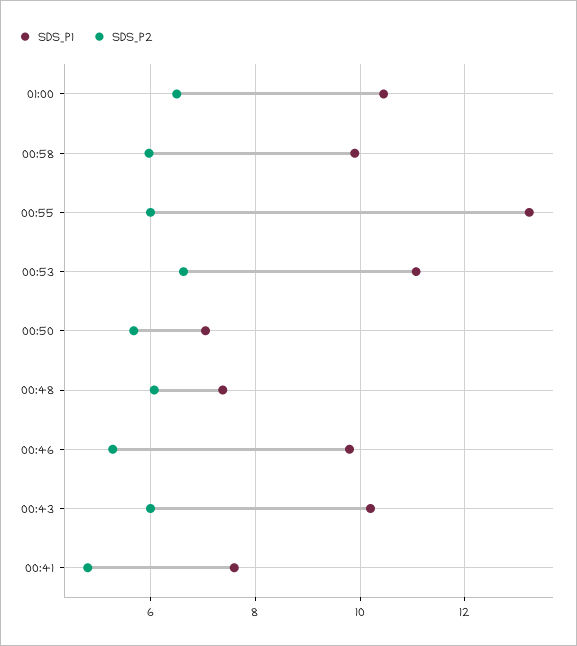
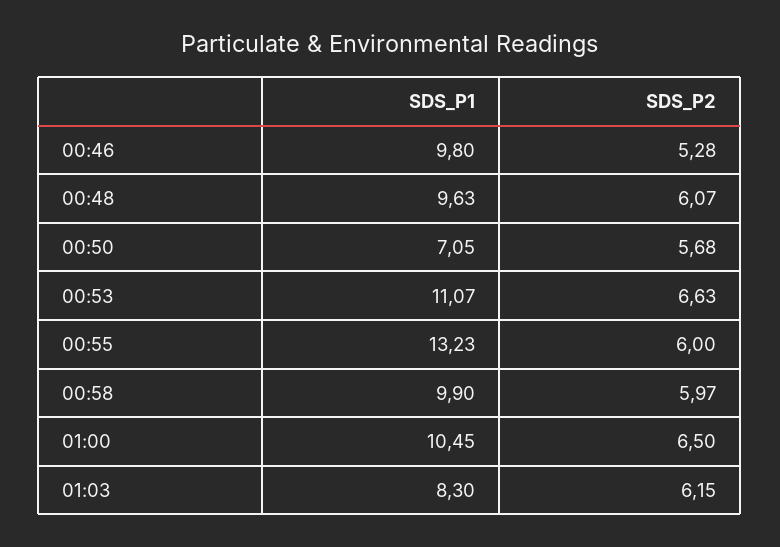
SDS_P1, 00:48: 7.4 -> 9.63
SDS_P1, 00:43: 10.2 -> none
SDS_P2, 00:43: 6 -> none
SDS_P1, 00:41: 7.6 -> none
SDS_P2, 00:41: 4.8 -> none
SDS_P1, 01:03: none -> 8.3
SDS_P2, 01:03: none -> 6.15

